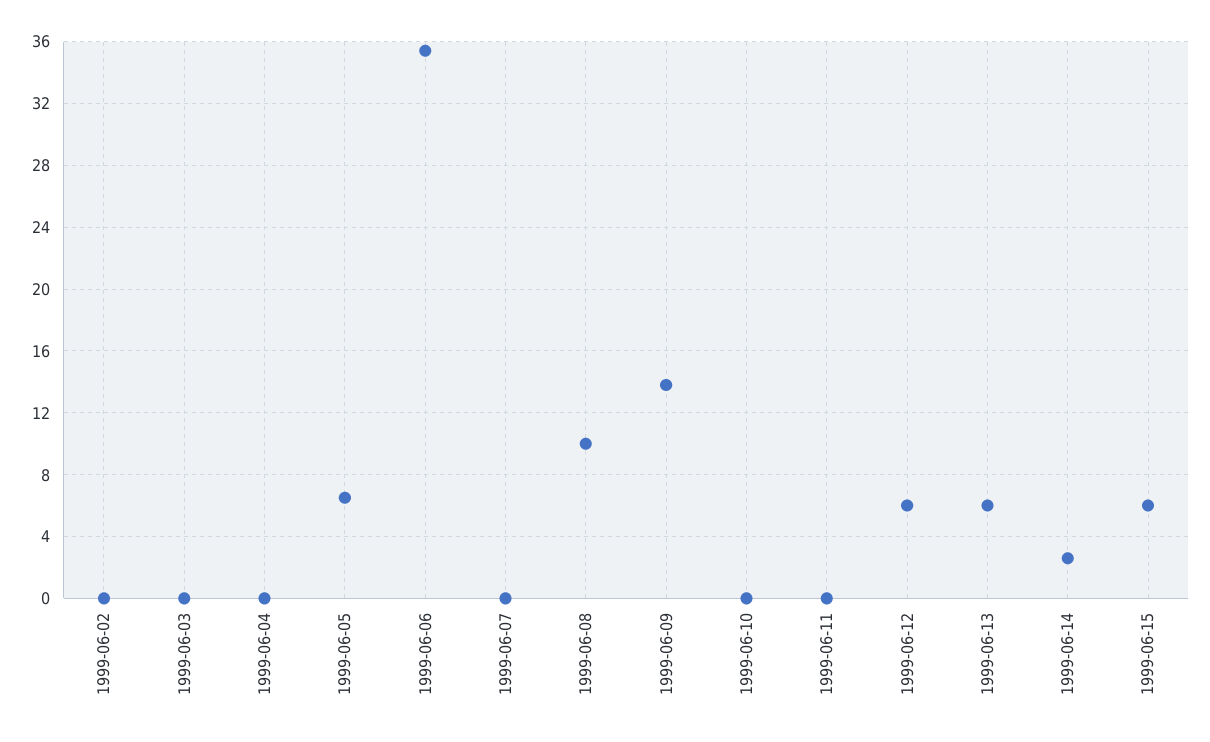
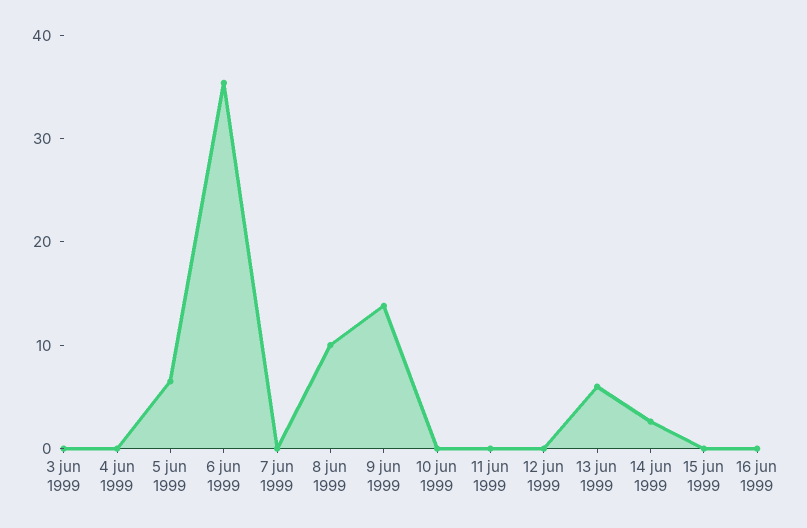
1999-06-02: 0 -> none
1999-06-12: 6 -> 0
1999-06-15: 6 -> 0
16 jun 1999: none -> 0

